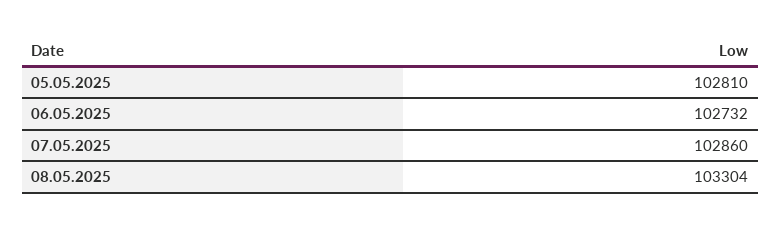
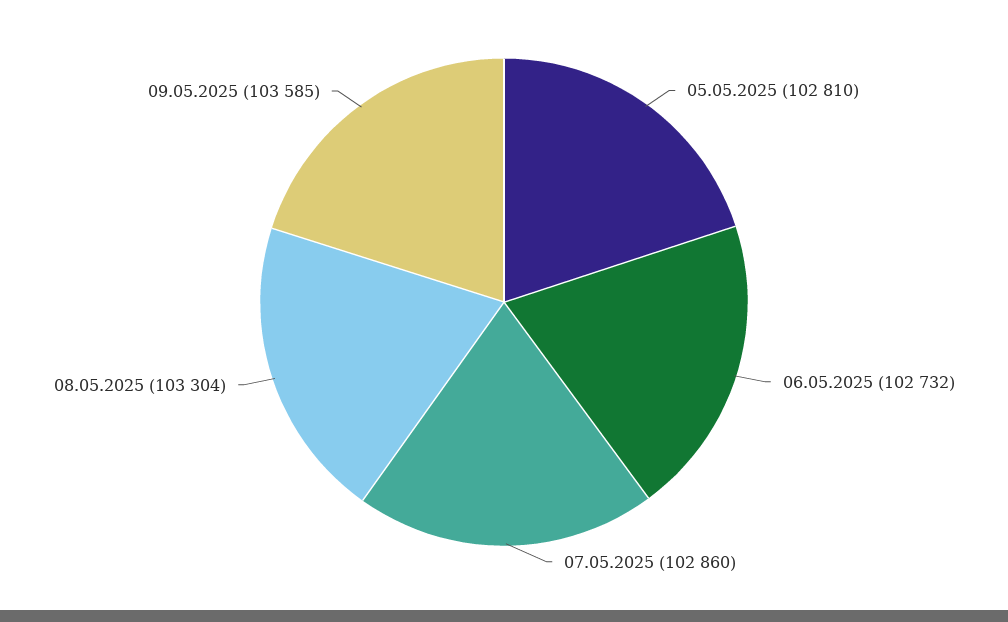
09.05.2025: none -> 103585

